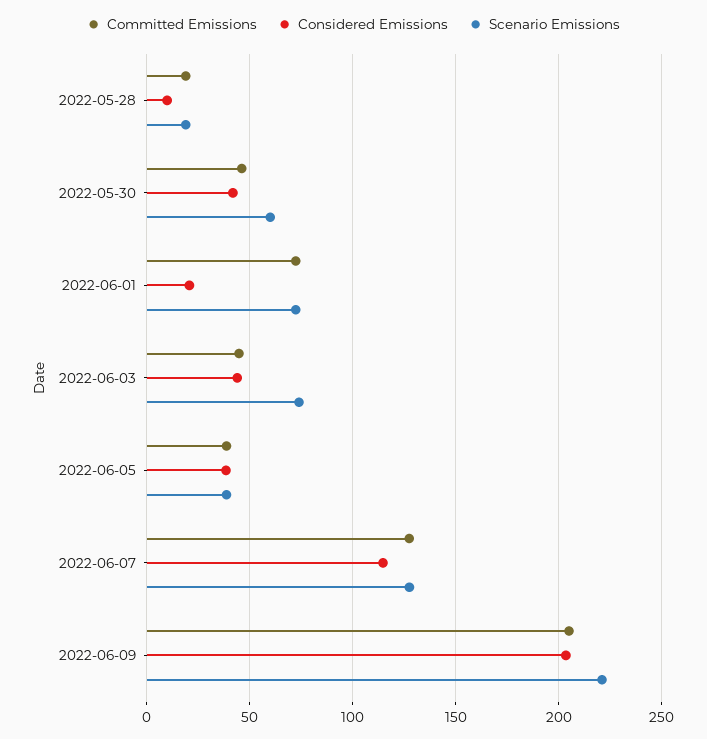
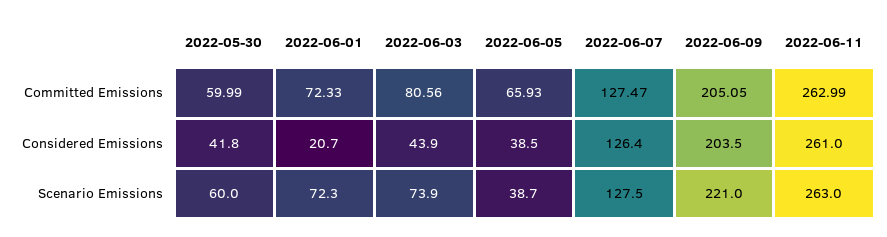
Committed Emissions, 2022-05-28: 20 -> none
Considered Emissions, 2022-05-28: 10 -> none
Scenario Emissions, 2022-05-28: 20 -> none
Committed Emissions, 2022-05-30: 45 -> 59.99
Committed Emissions, 2022-06-03: 45 -> 80.56
Committed Emissions, 2022-06-05: 40 -> 65.93
Considered Emissions, 2022-06-07: 115 -> 126.4
Committed Emissions, 2022-06-11: none -> 262.99
Considered Emissions, 2022-06-11: none -> 261
Scenario Emissions, 2022-06-11: none -> 263

